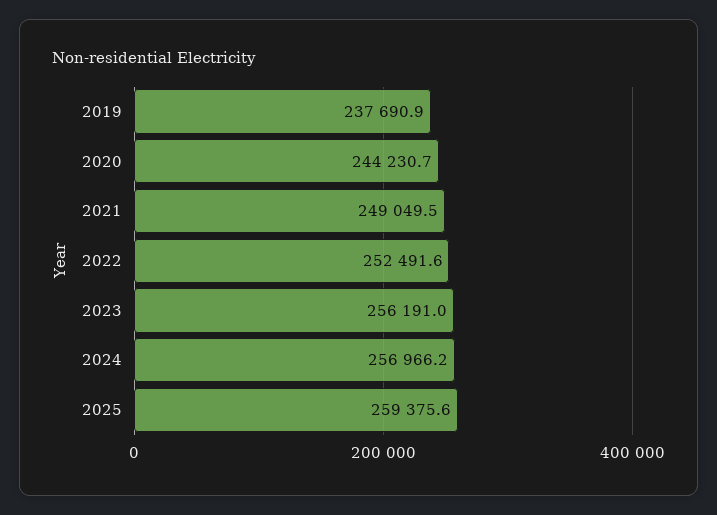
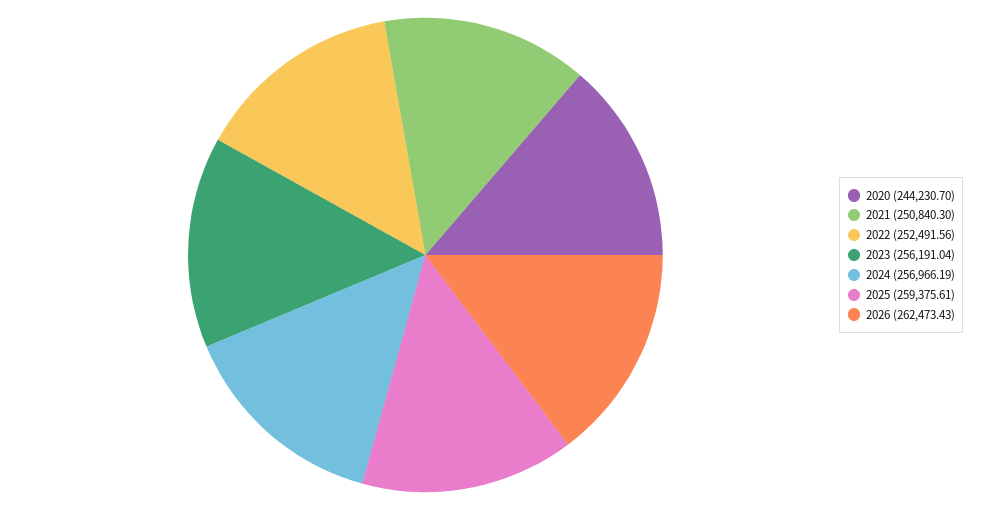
2019: 237690.9 -> none
2021: 249049.5 -> 250840.3
2026: none -> 262473.43

